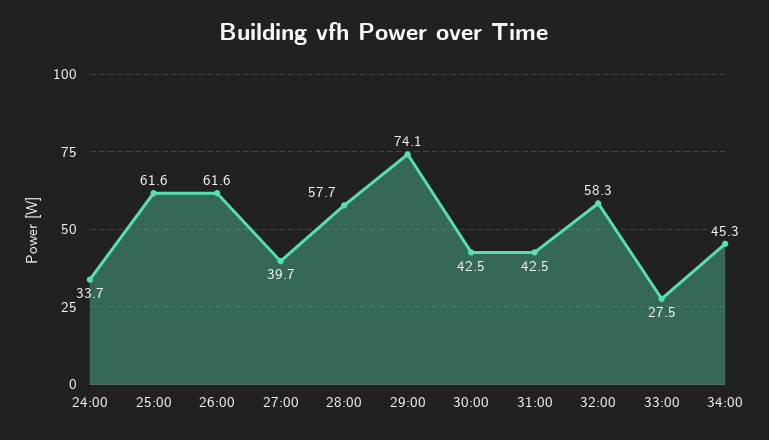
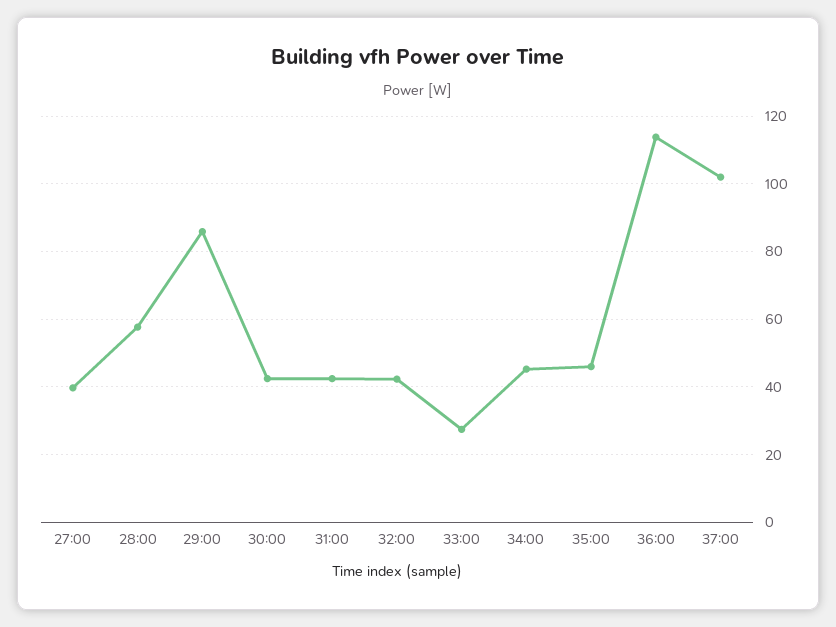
24:00: 33.7 -> none
25:00: 61.6 -> none
26:00: 61.6 -> none
29:00: 74.1 -> 86
32:00: 58.3 -> 42
35:00: none -> 46
36:00: none -> 114
37:00: none -> 102

